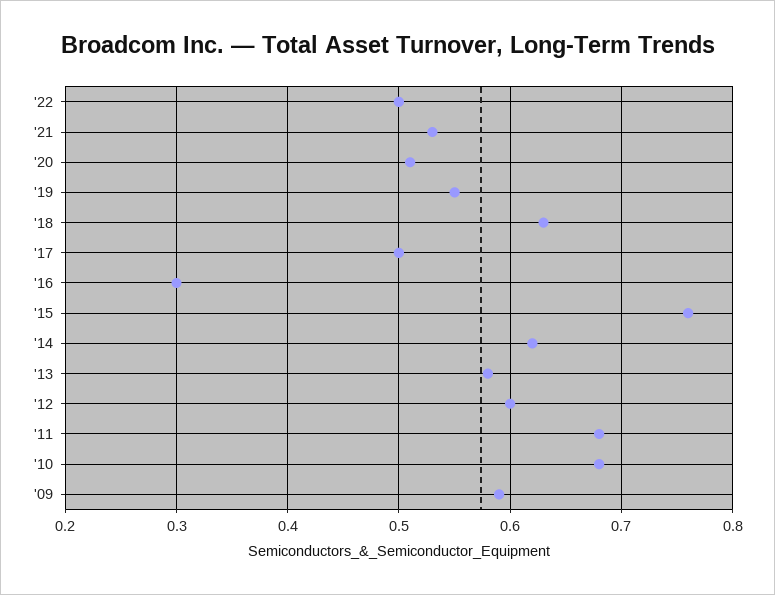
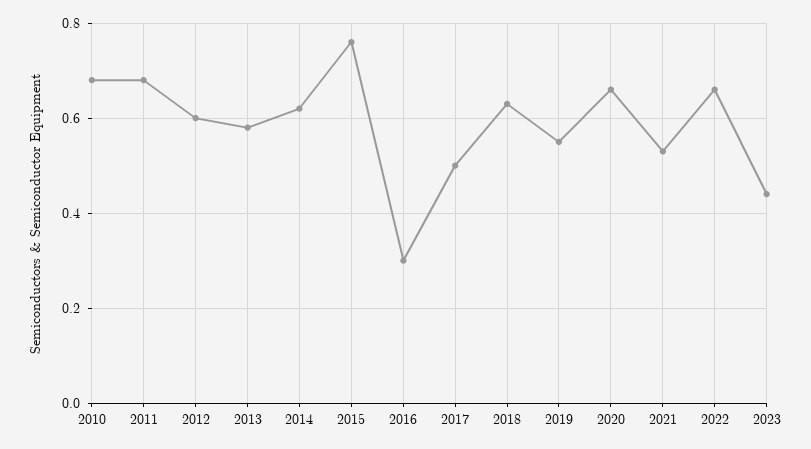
'22: 0.5 -> 0.65
'20: 0.51 -> 0.65
'09: 0.59 -> none
2023: none -> 0.45

